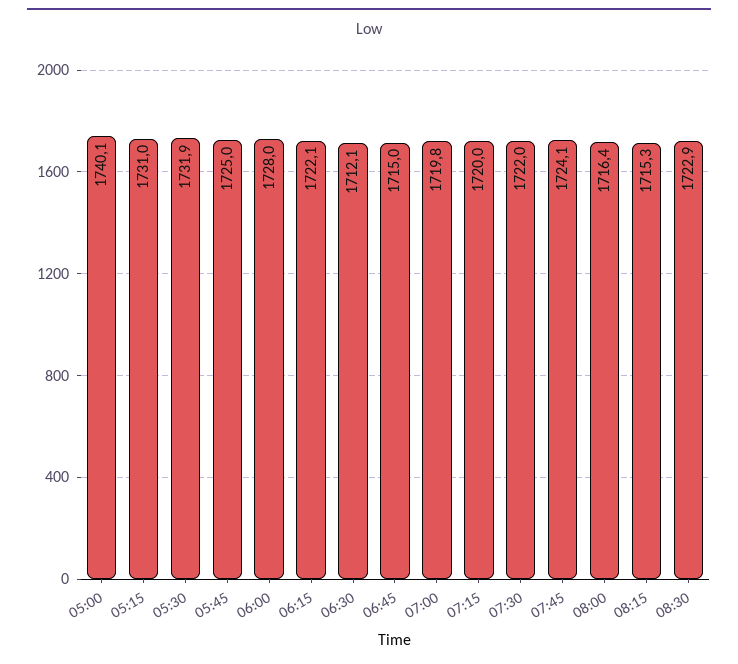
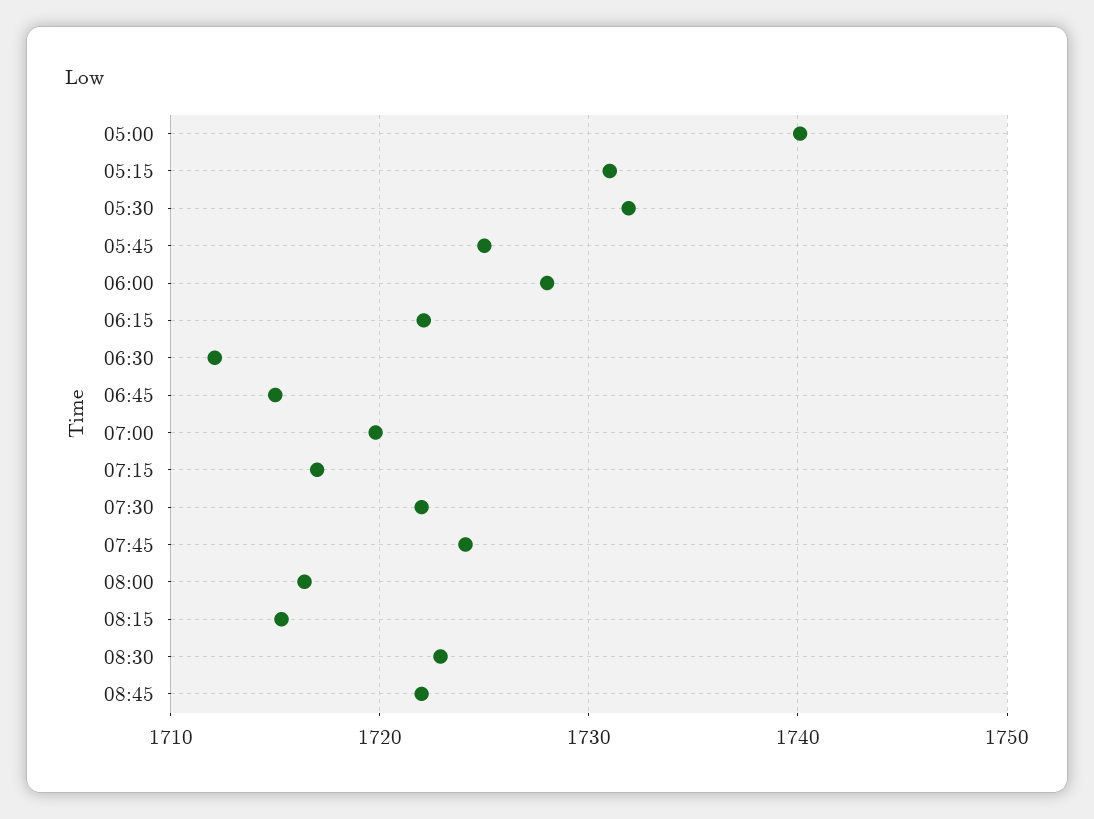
07:15: 1720 -> 1717
08:45: none -> 1722

